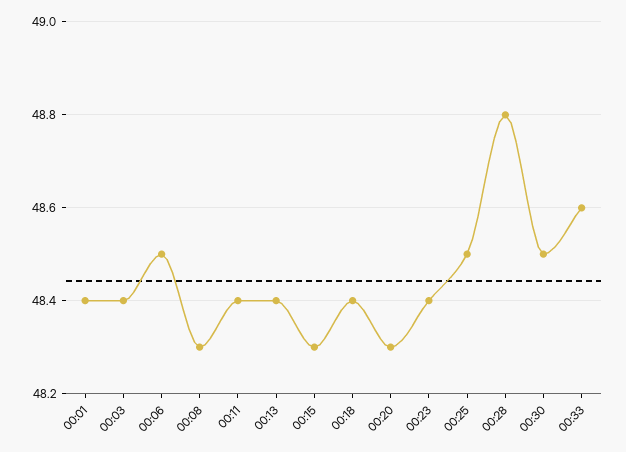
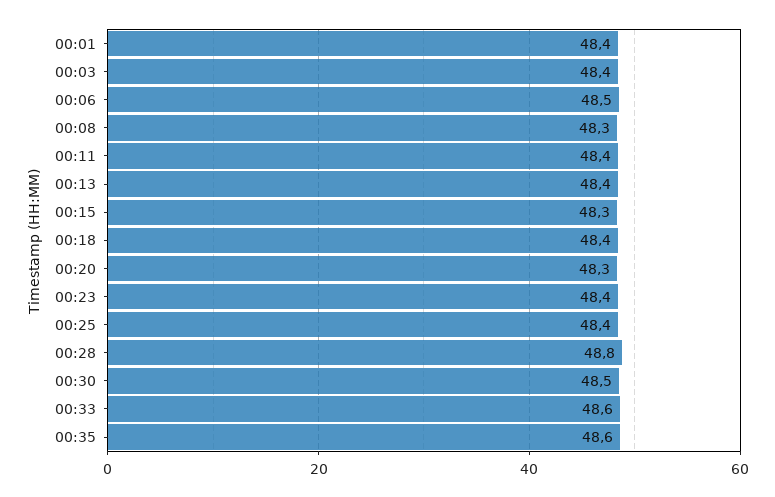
00:25: 48.5 -> 48.4
00:35: none -> 48.6

